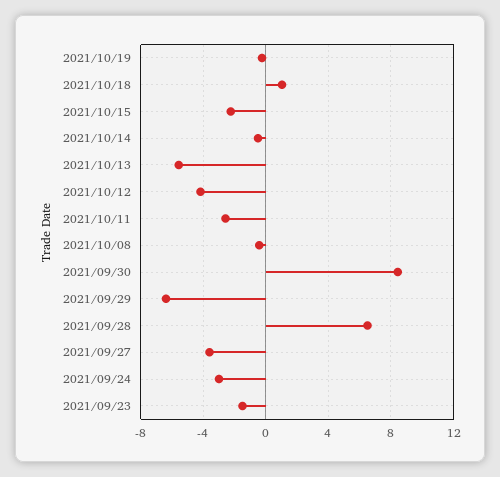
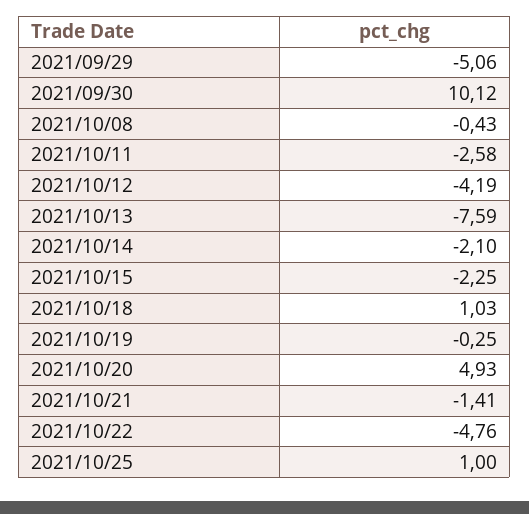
2021/10/14: -0.5 -> -2.1
2021/10/13: -5.5 -> -7.59
2021/09/30: 8.5 -> 10.12
2021/09/29: -6.5 -> -5.06
2021/09/28: 6.5 -> none
2021/09/27: -3.5 -> none
2021/09/24: -3 -> none
2021/09/23: -1.5 -> none
2021/10/20: none -> 4.93
2021/10/21: none -> -1.41
2021/10/22: none -> -4.76
2021/10/25: none -> 1

